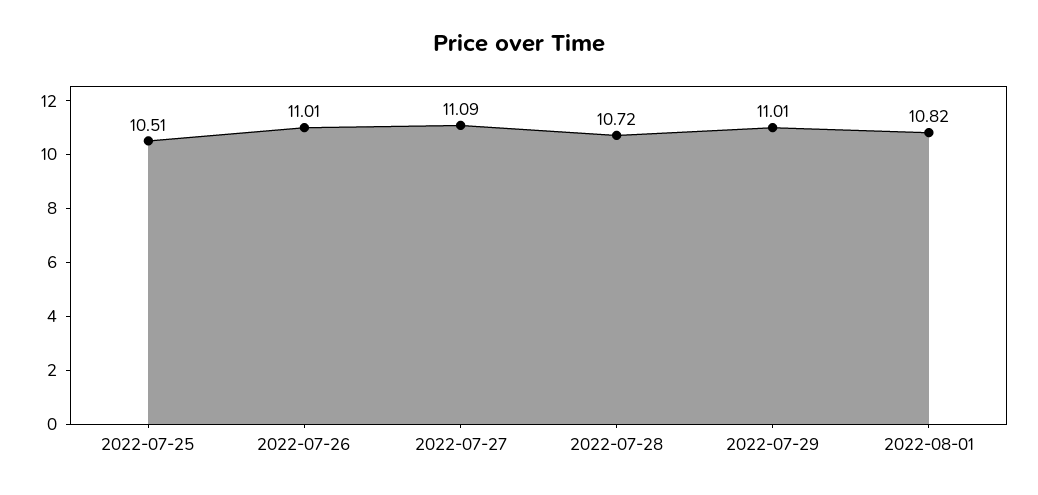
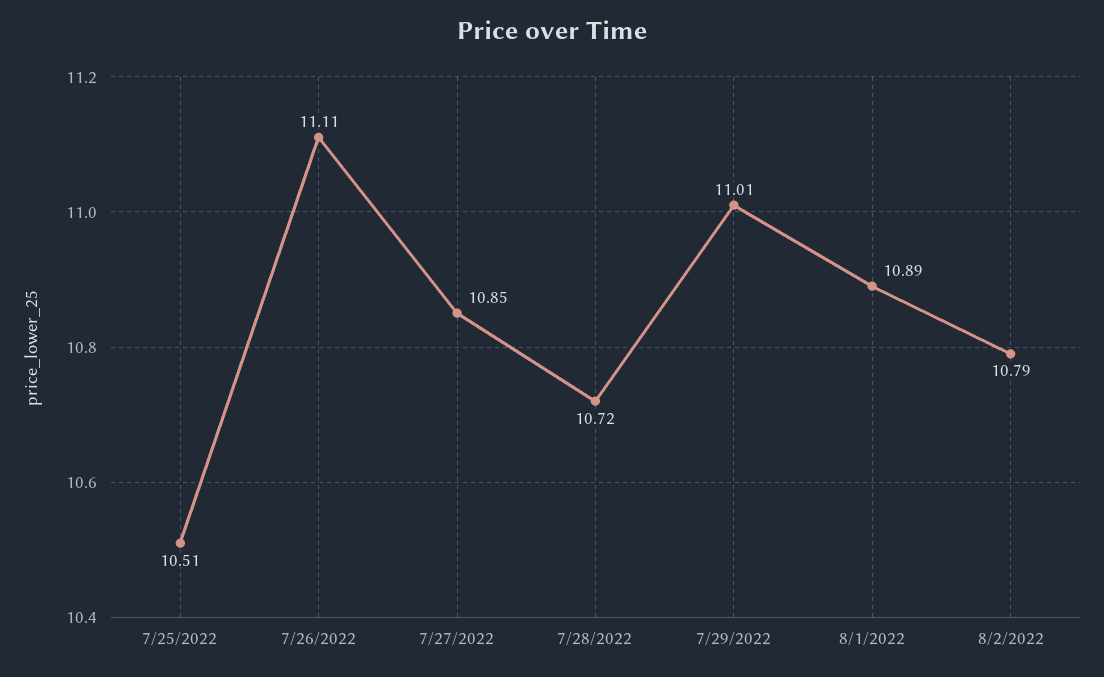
2022-07-26: 11.01 -> 11.11
2022-07-27: 11.09 -> 10.85
2022-08-01: 10.82 -> 10.89
8/2/2022: none -> 10.79

